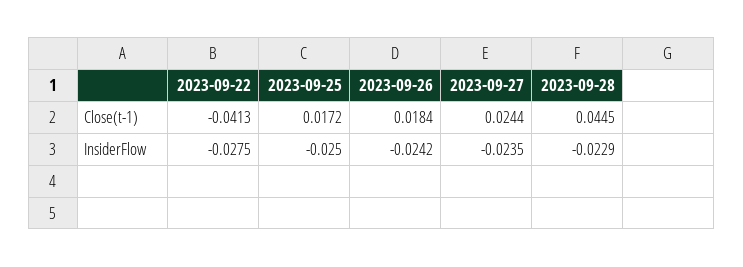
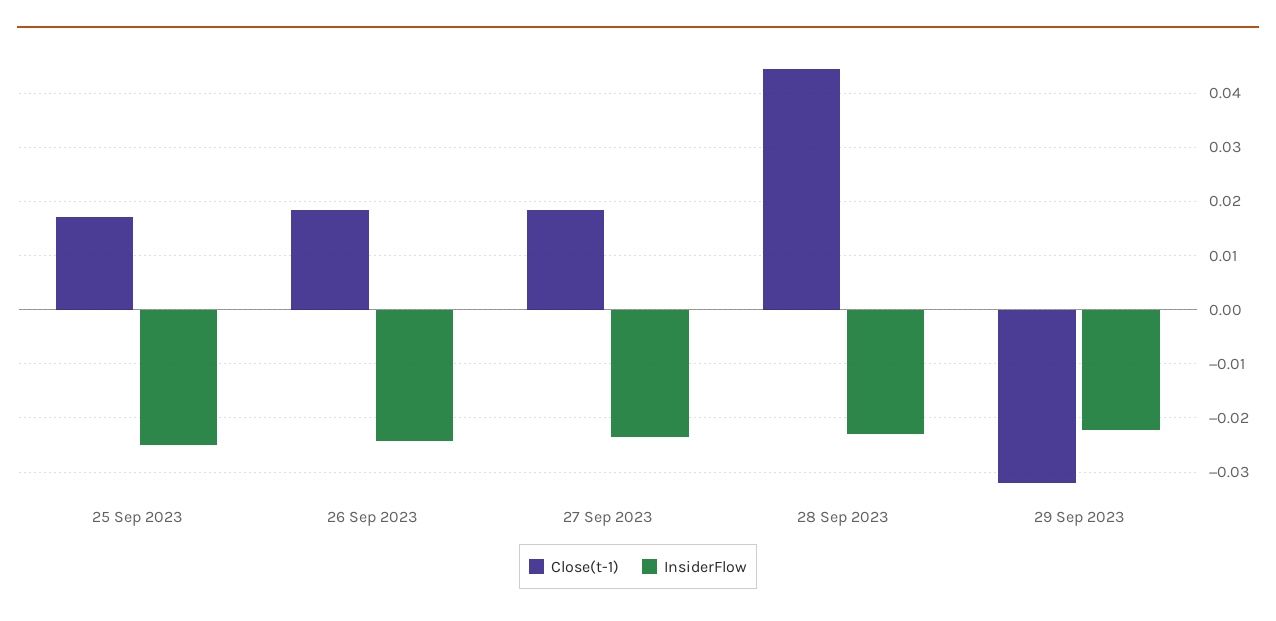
Close(t-1), 2023-09-22: -0.0413 -> none
Close(t-1), 2023-09-27: 0.0244 -> 0.018
InsiderFlow, 2023-09-22: -0.0275 -> none
Close(t-1), 29 Sep 2023: none -> -0.032
InsiderFlow, 29 Sep 2023: none -> -0.022

